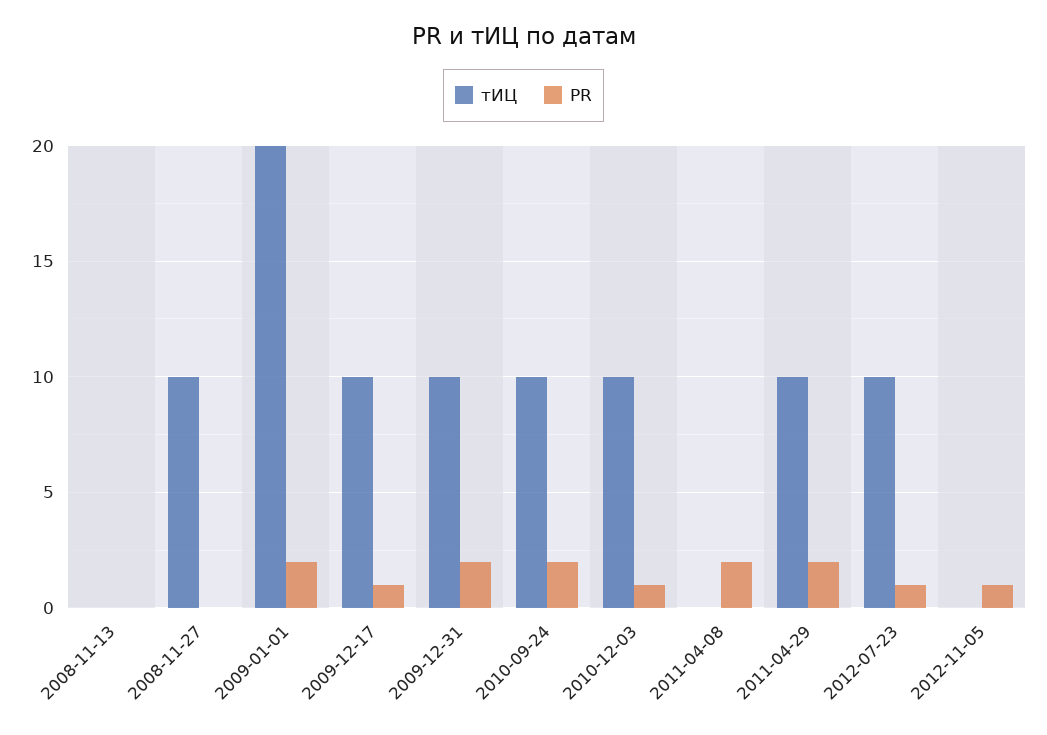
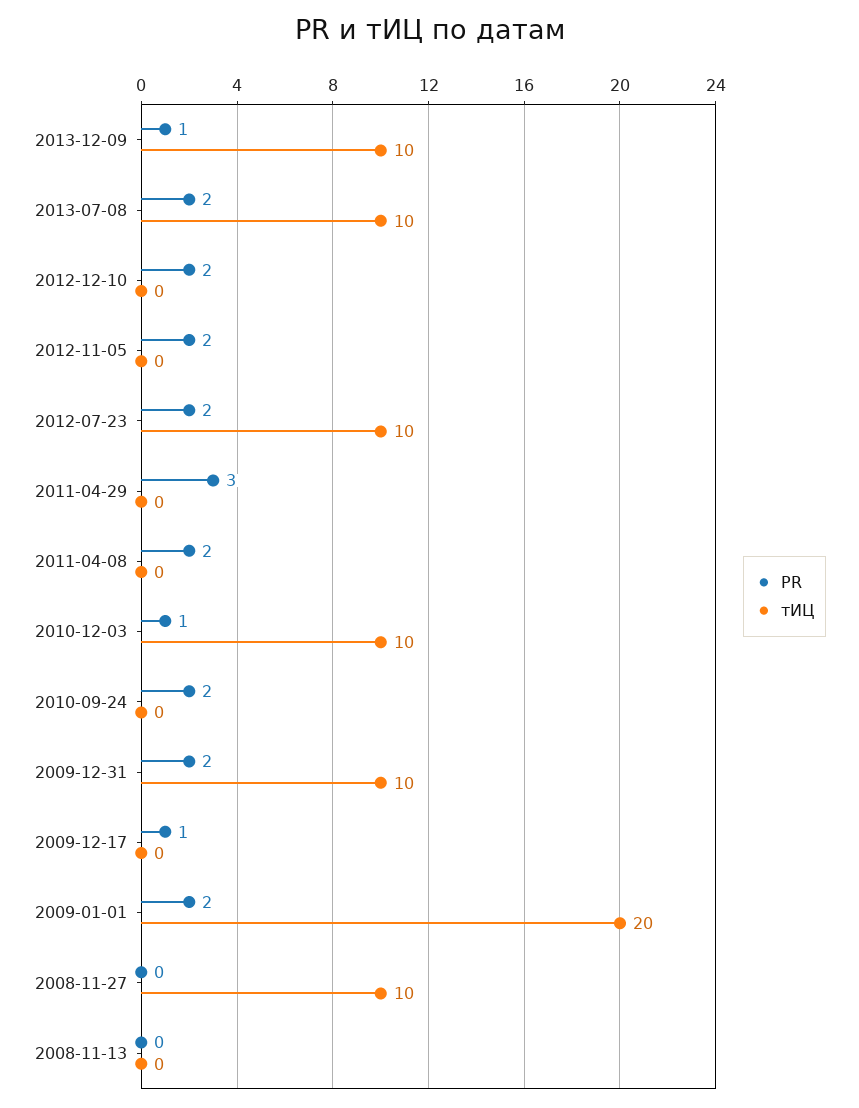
тИЦ, 2009-12-17: 10 -> 0
тИЦ, 2010-09-24: 10 -> 0
тИЦ, 2011-04-29: 10 -> 0
PR, 2011-04-29: 2 -> 3
PR, 2012-07-23: 1 -> 2
PR, 2012-11-05: 1 -> 2
PR, 2013-12-09: none -> 1
тИЦ, 2013-12-09: none -> 10
PR, 2013-07-08: none -> 2
тИЦ, 2013-07-08: none -> 10
PR, 2012-12-10: none -> 2
тИЦ, 2012-12-10: none -> 0

